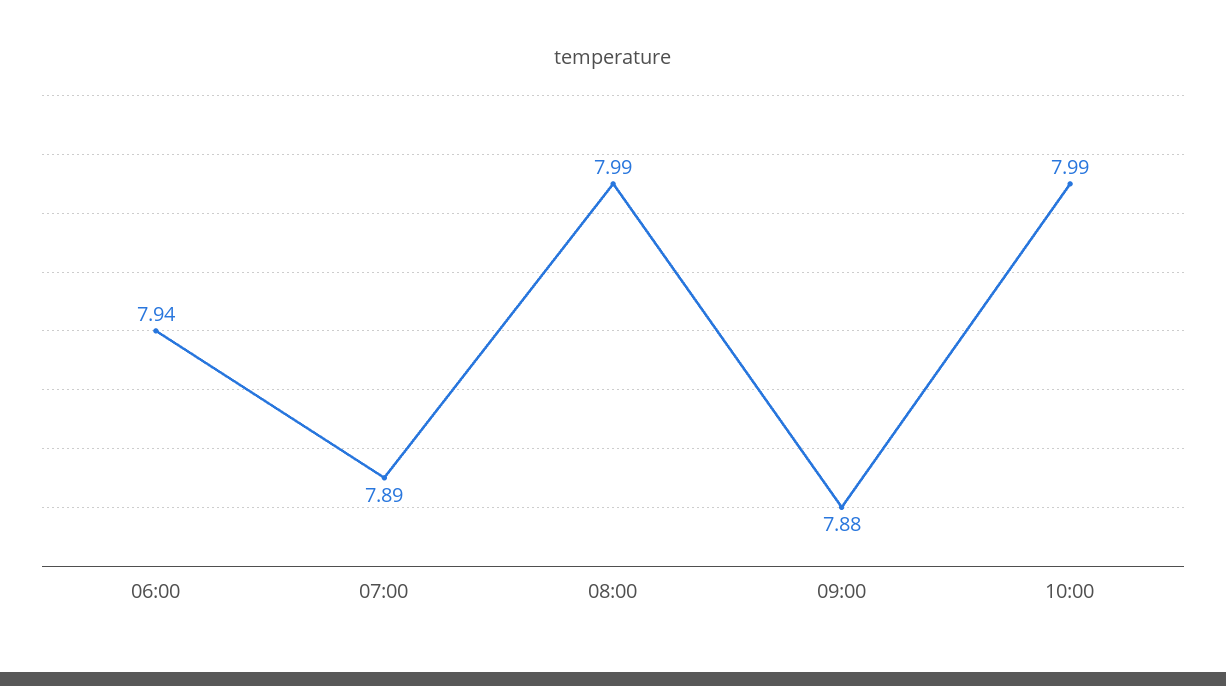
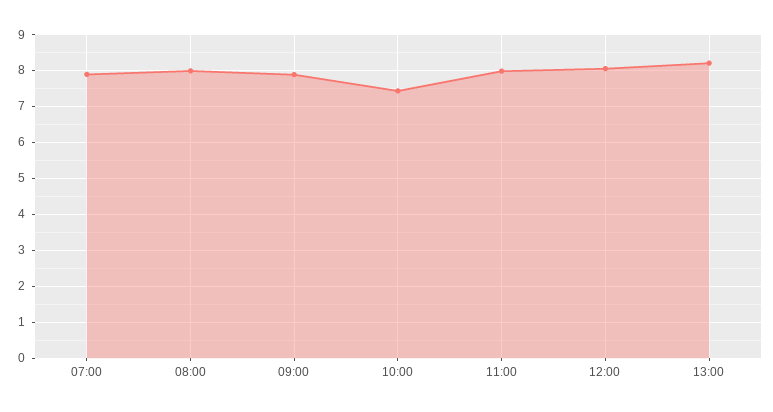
06:00: 7.94 -> none
10:00: 7.99 -> 7.4
11:00: none -> 8
12:00: none -> 8
13:00: none -> 8.2

